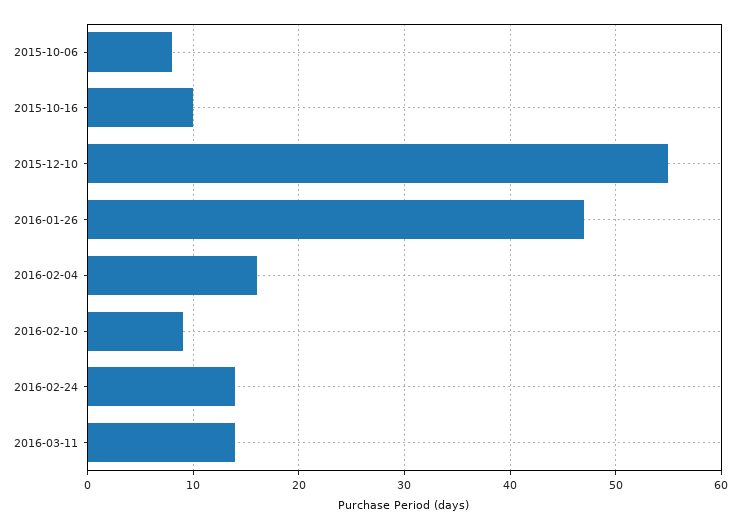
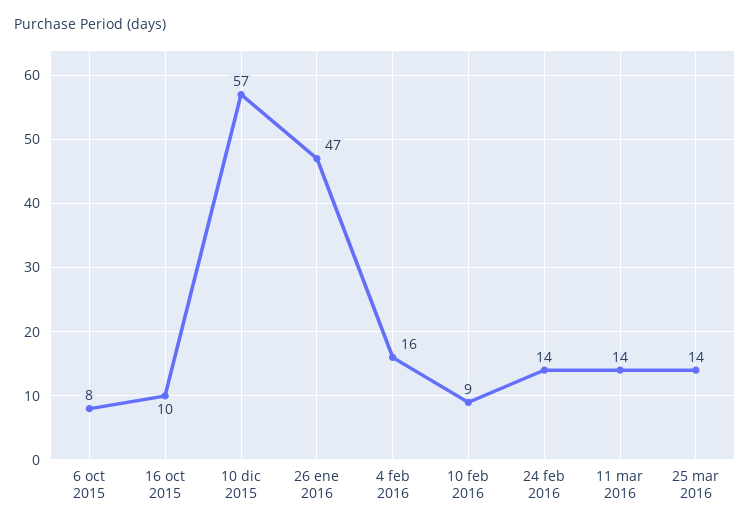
2015-12-10: 55 -> 57
25 mar 2016: none -> 14

